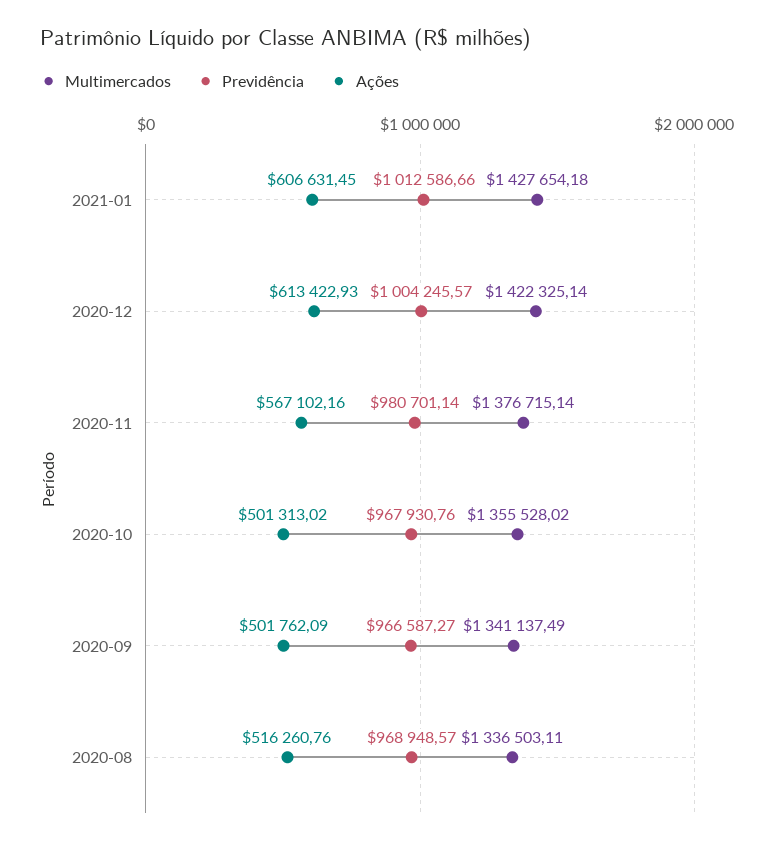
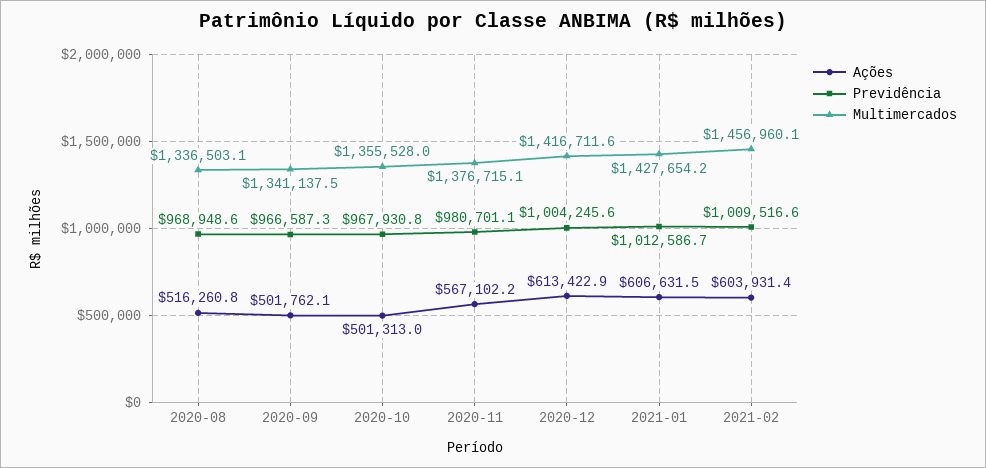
Multimercados, 2020-12: 1422325.14 -> 1416711.6
Ações, 2021-02: none -> 603931.4
Previdência, 2021-02: none -> 1009516.6
Multimercados, 2021-02: none -> 1456960.1

